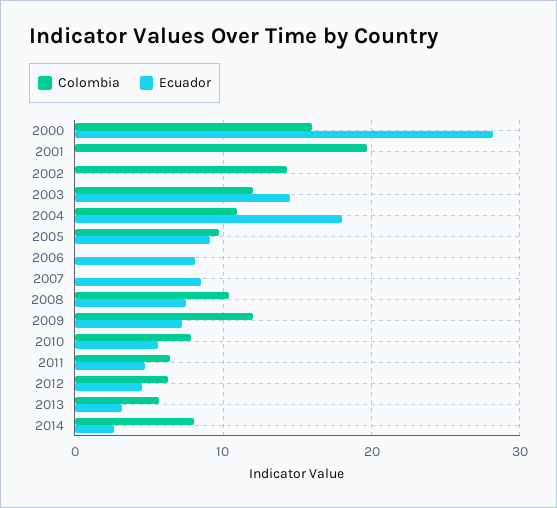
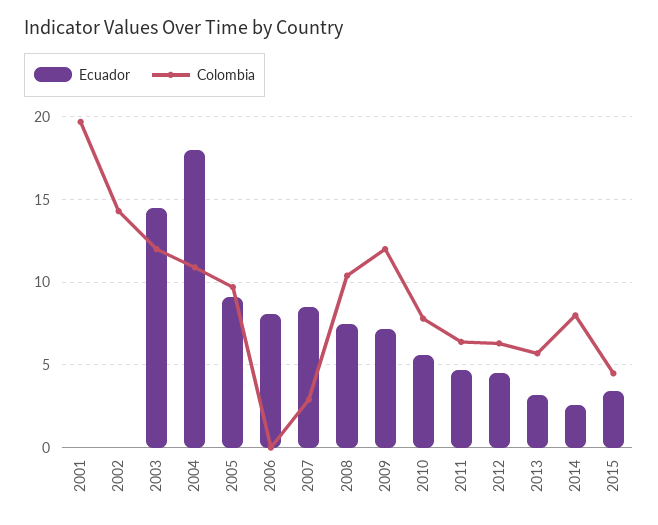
Colombia, 2000: 16 -> none
Ecuador, 2000: 28 -> none
Colombia, 2007: 0 -> 3
Ecuador, 2015: none -> 3.5
Colombia, 2015: none -> 4.5

